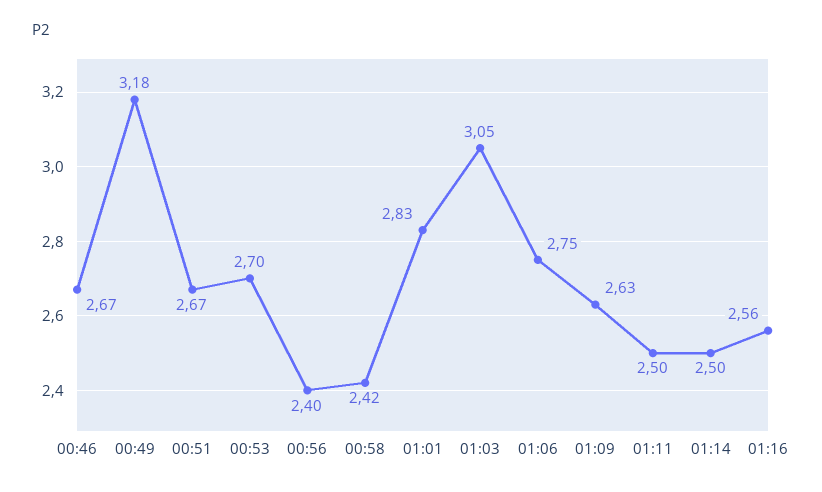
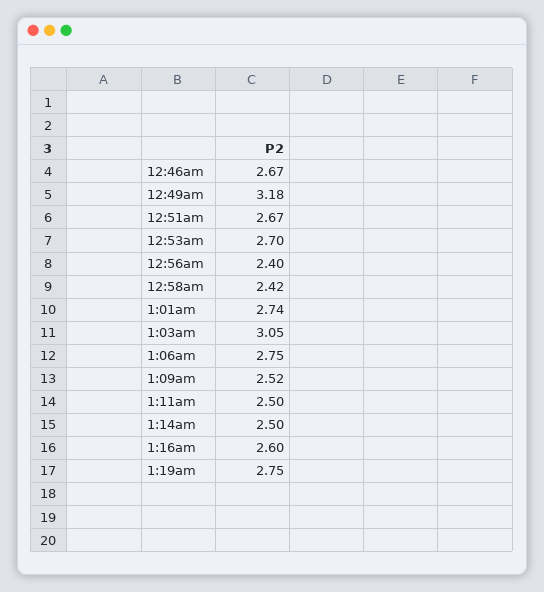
01:01: 2.83 -> 2.74
01:09: 2.63 -> 2.52
01:16: 2.56 -> 2.6
1:19am: none -> 2.75

